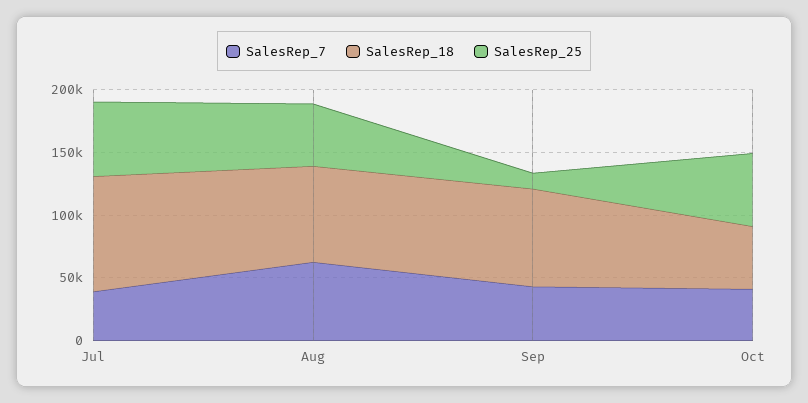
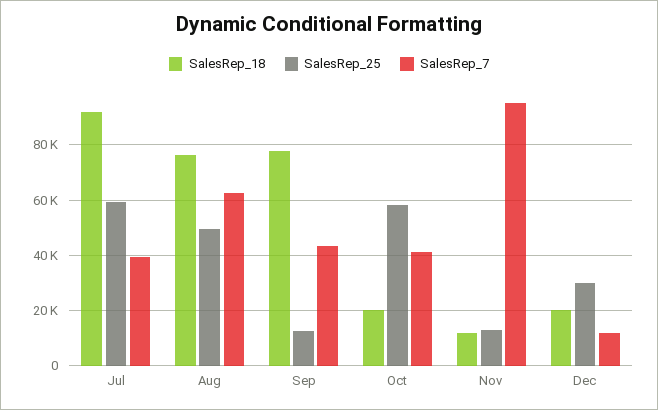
SalesRep_18, Oct: 50000 -> 20000
SalesRep_18, Nov: none -> 12500
SalesRep_25, Nov: none -> 12500
SalesRep_7, Nov: none -> 95000
SalesRep_18, Dec: none -> 20000
SalesRep_25, Dec: none -> 30000
SalesRep_7, Dec: none -> 12500

